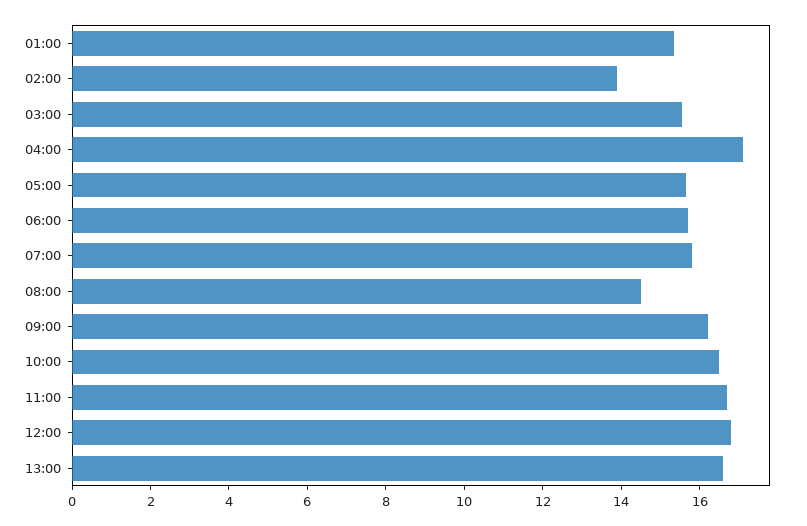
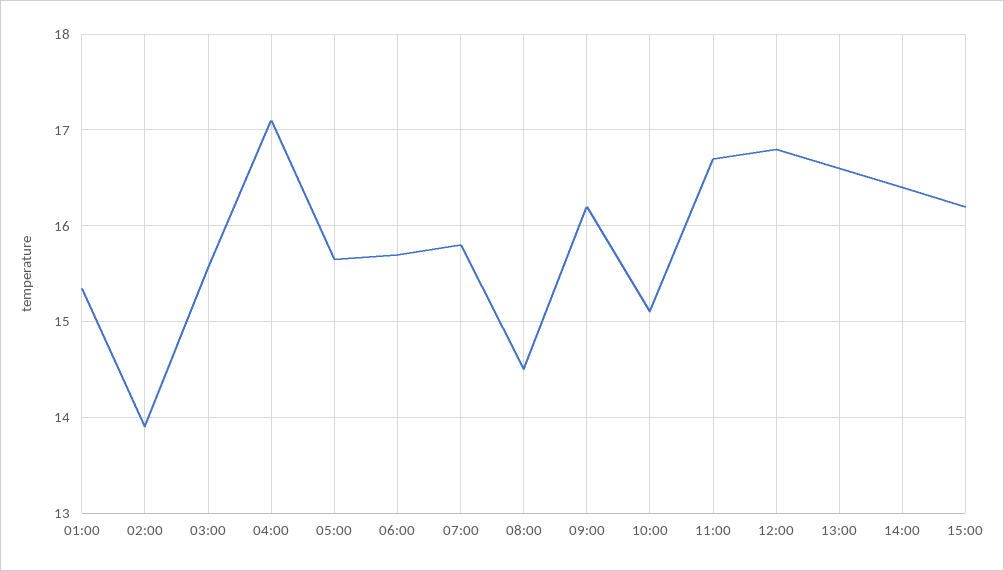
10:00: 16.5 -> 15.1
14:00: none -> 16.4
15:00: none -> 16.2

